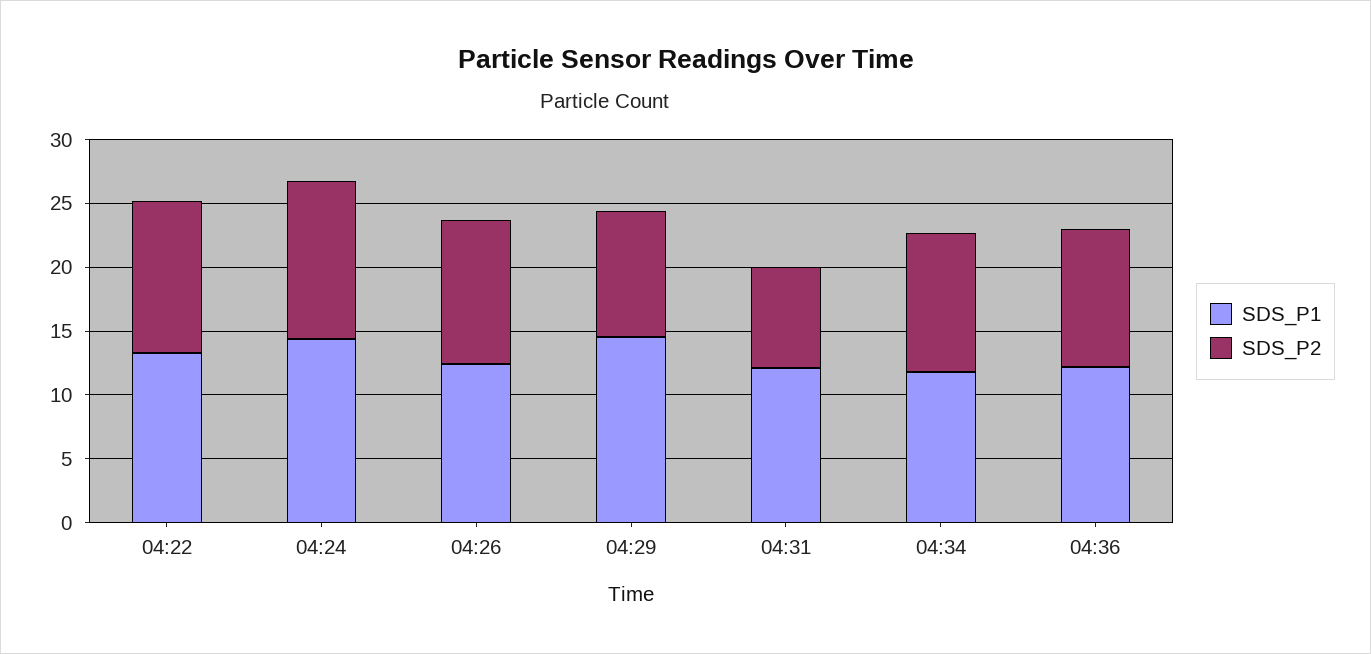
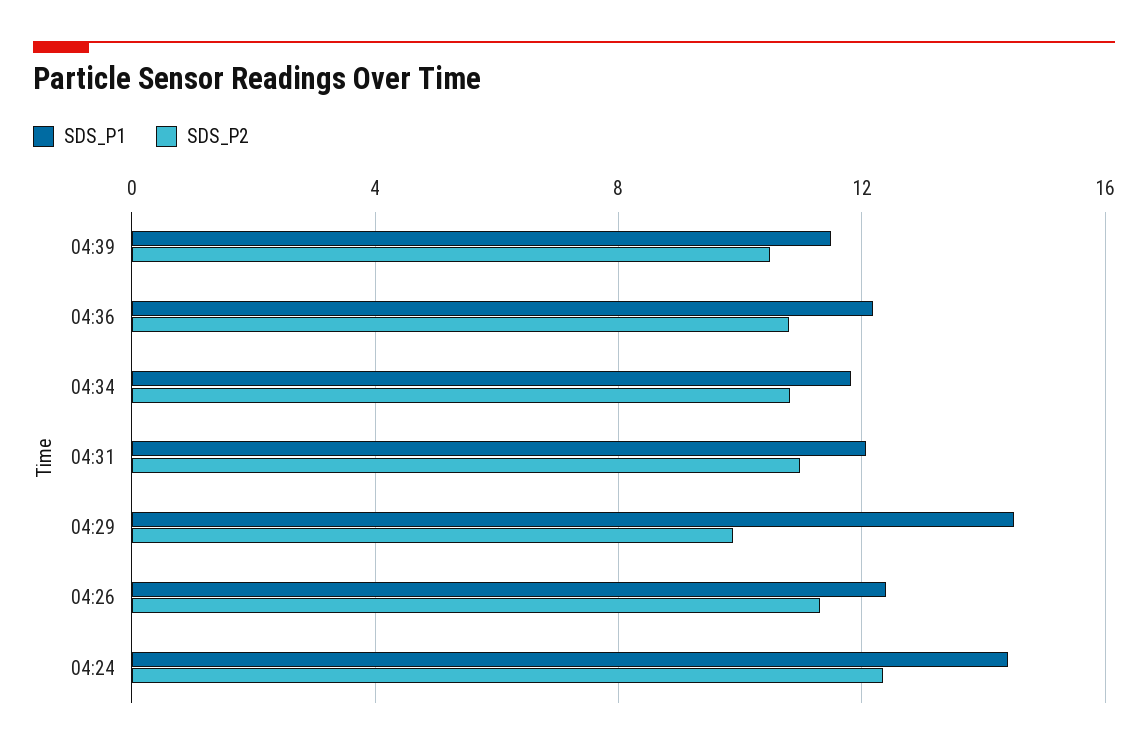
SDS_P1, 04:22: 13 -> none
SDS_P2, 04:22: 12 -> none
SDS_P2, 04:31: 8 -> 11
SDS_P1, 04:39: none -> 11.5
SDS_P2, 04:39: none -> 10.5

